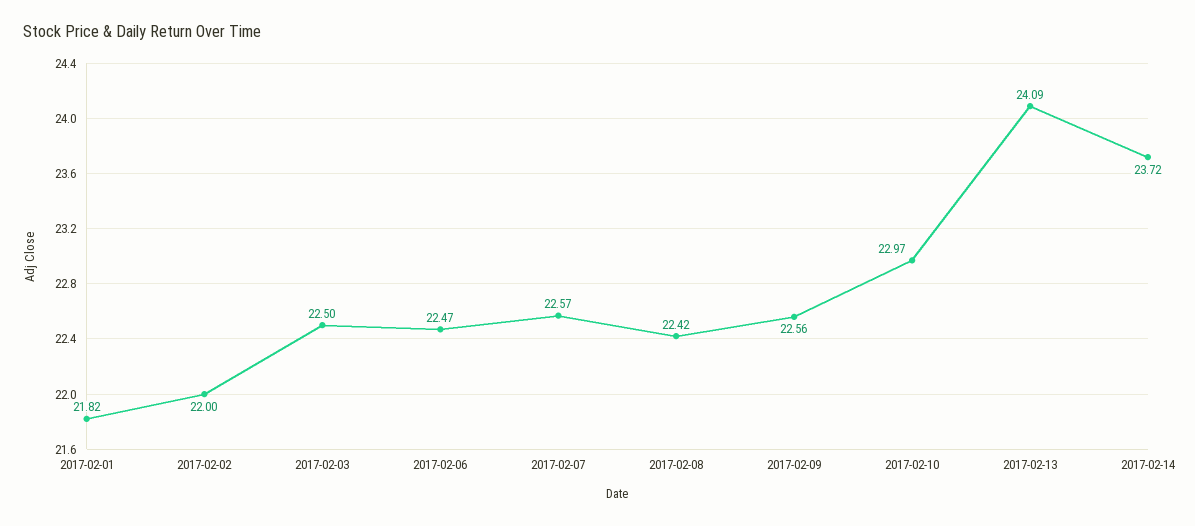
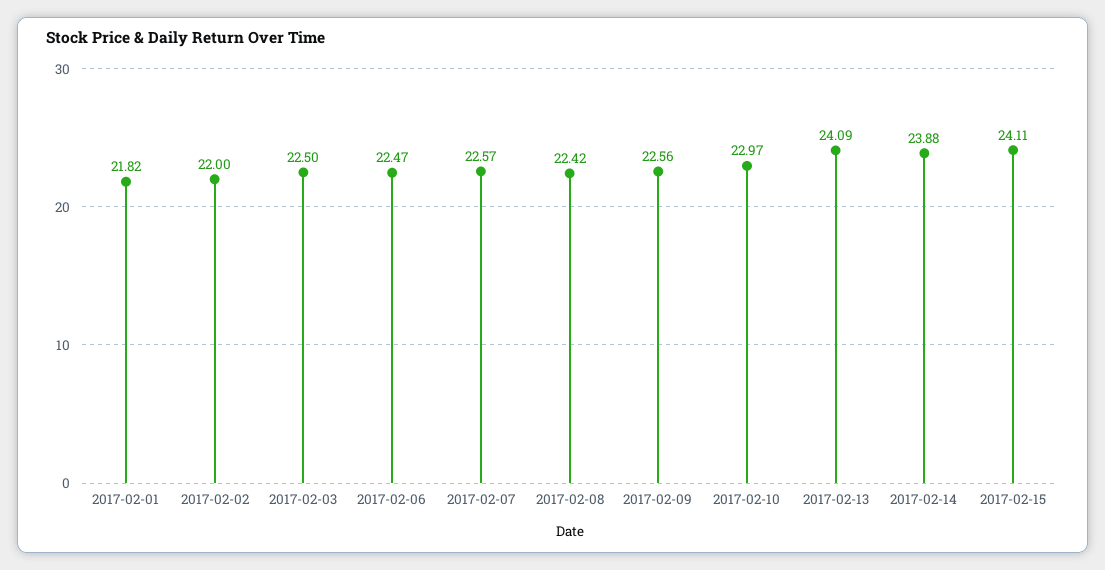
2017-02-14: 23.72 -> 23.88
2017-02-15: none -> 24.11

